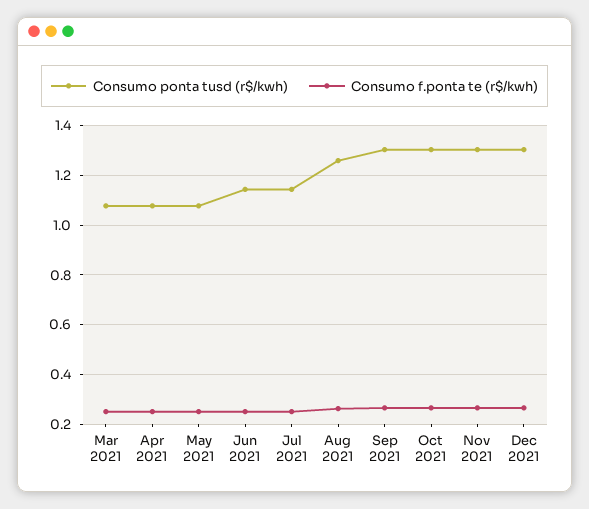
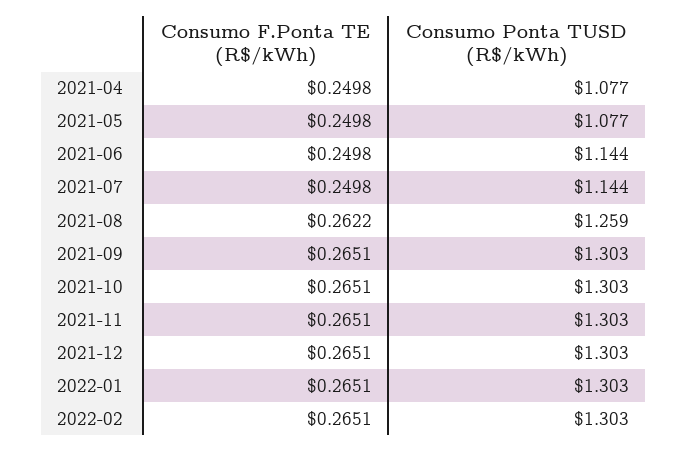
Consumo ponta tusd (r$/kwh), Mar 2021: 1.075 -> none
Consumo f.ponta te (r$/kwh), Mar 2021: 0.25 -> none
Consumo f.ponta te (r$/kwh), 2022-01: none -> 0.2651
Consumo ponta tusd (r$/kwh), 2022-01: none -> 1.303
Consumo f.ponta te (r$/kwh), 2022-02: none -> 0.2651
Consumo ponta tusd (r$/kwh), 2022-02: none -> 1.303

